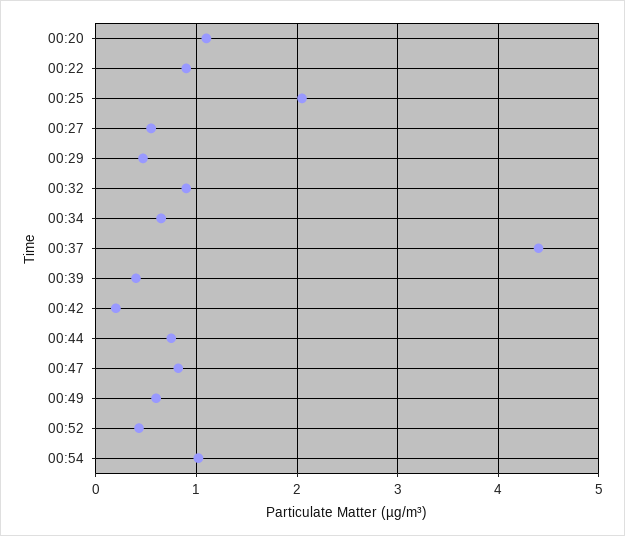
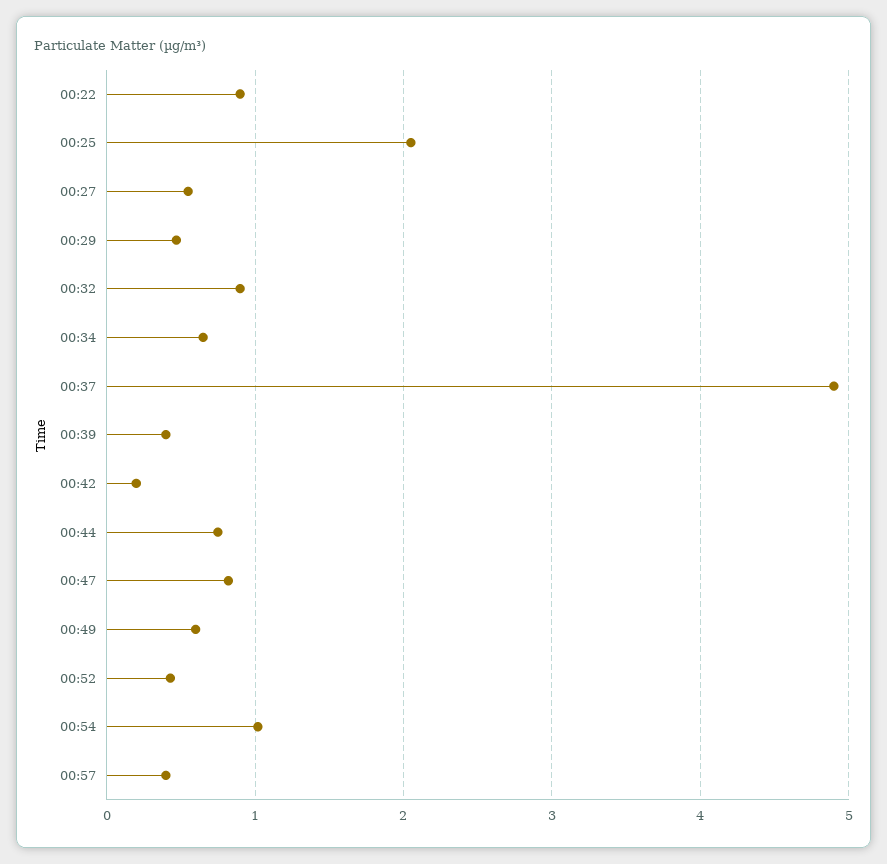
00:20: 1.1 -> none
00:37: 4.4 -> 4.9
00:57: none -> 0.4

